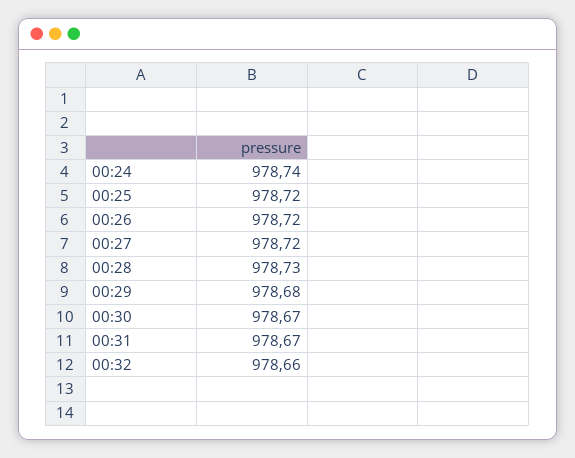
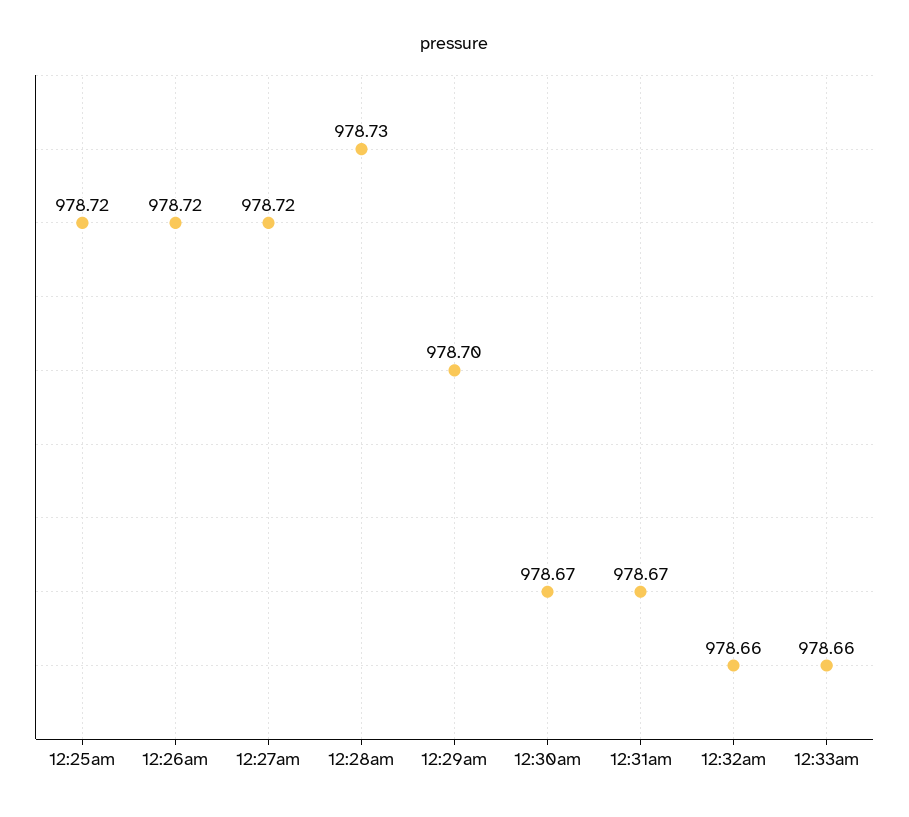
00:24: 978.74 -> none
00:29: 978.68 -> 978.7
12:33am: none -> 978.66

